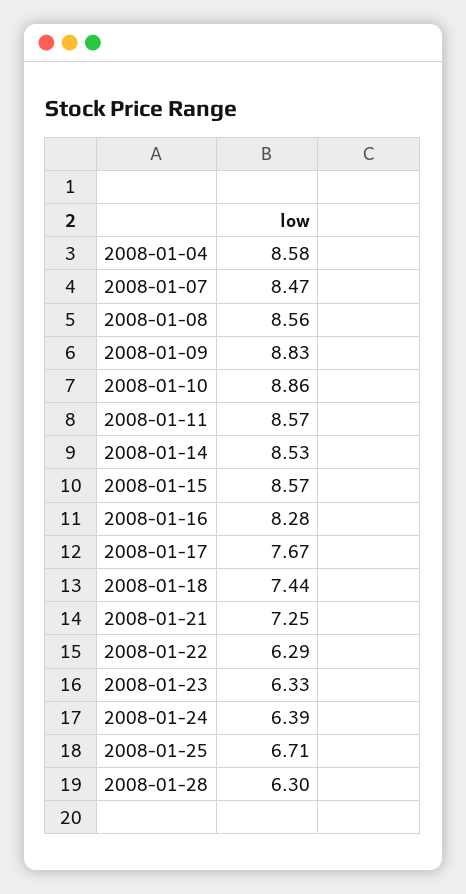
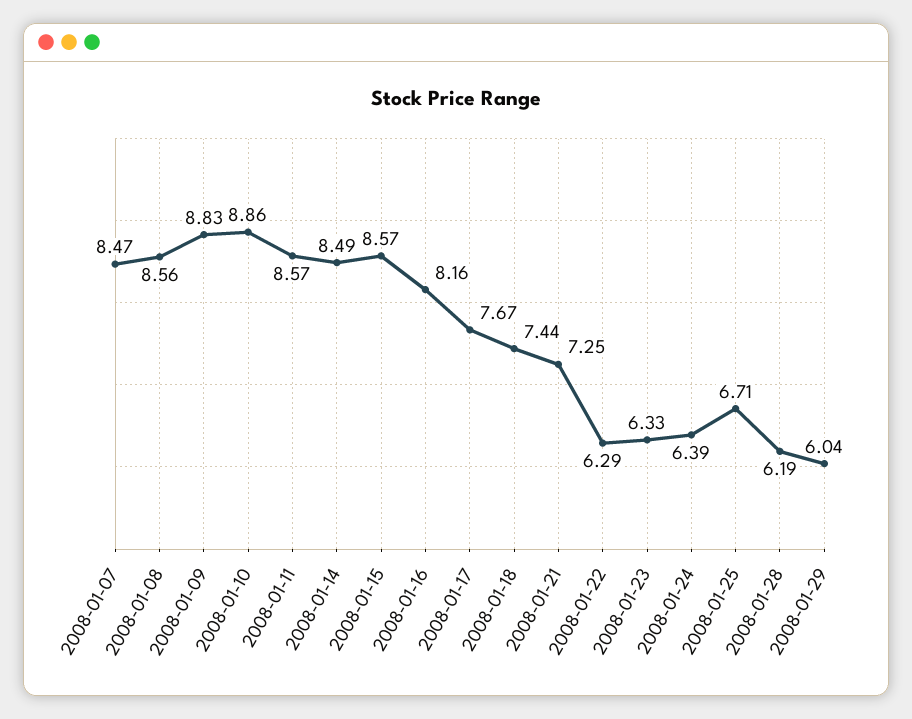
2008-01-04: 8.58 -> none
2008-01-14: 8.53 -> 8.49
2008-01-16: 8.28 -> 8.16
2008-01-28: 6.3 -> 6.19
2008-01-29: none -> 6.04

